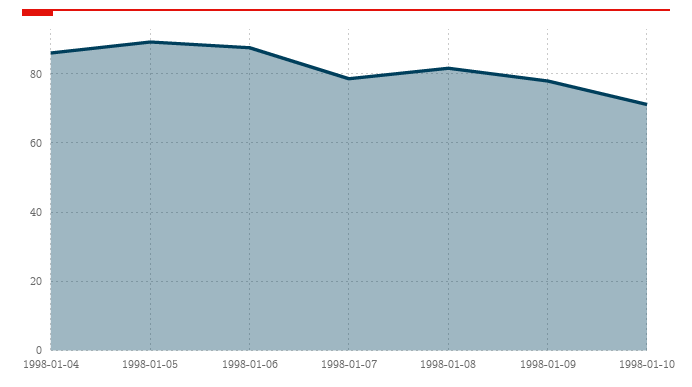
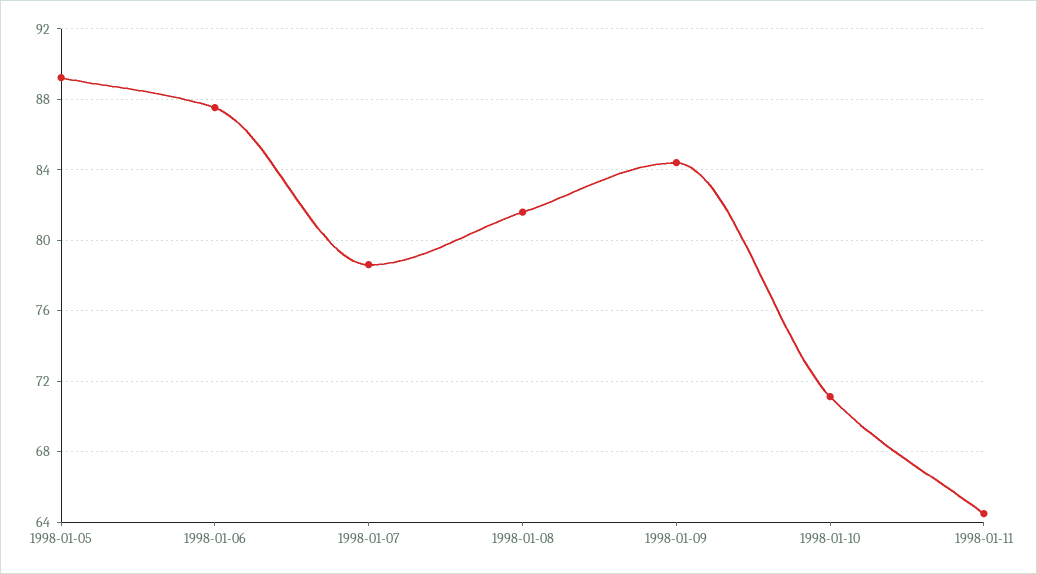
1998-01-04: 86 -> none
1998-01-09: 78 -> 84.5
1998-01-11: none -> 64.5

